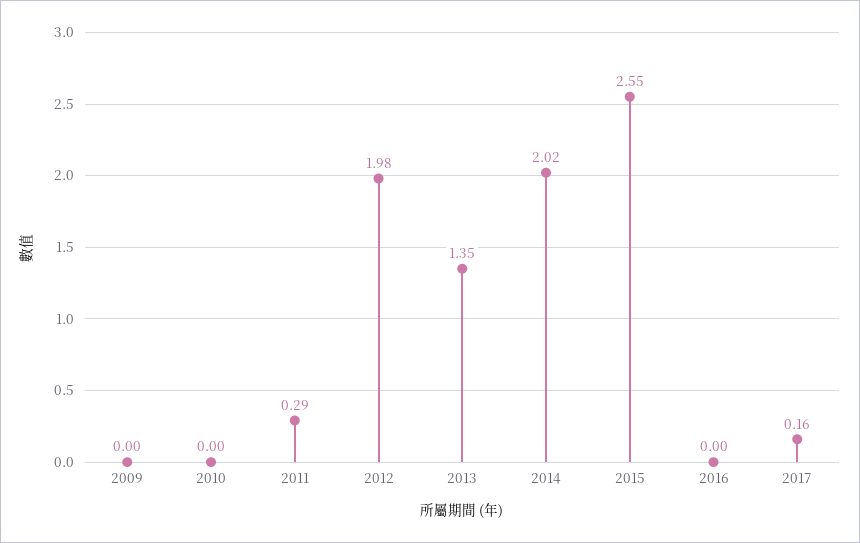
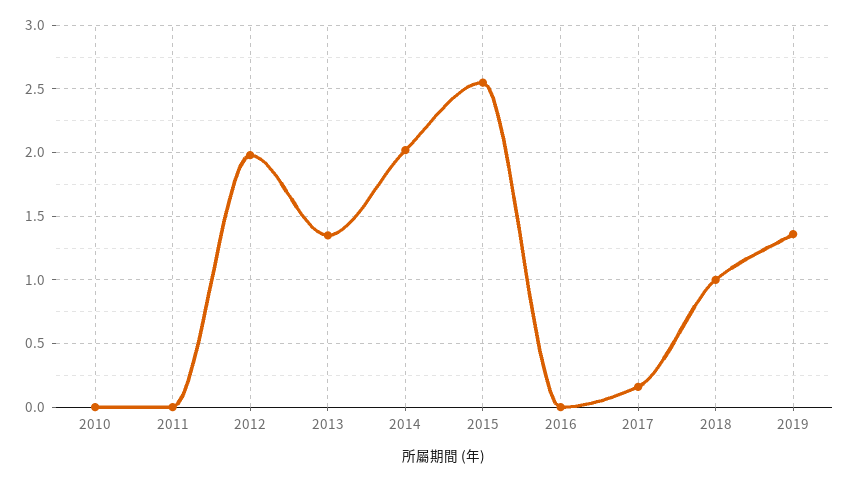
2009: 0 -> none
2011: 0.29 -> 0
2018: none -> 1
2019: none -> 1.35

